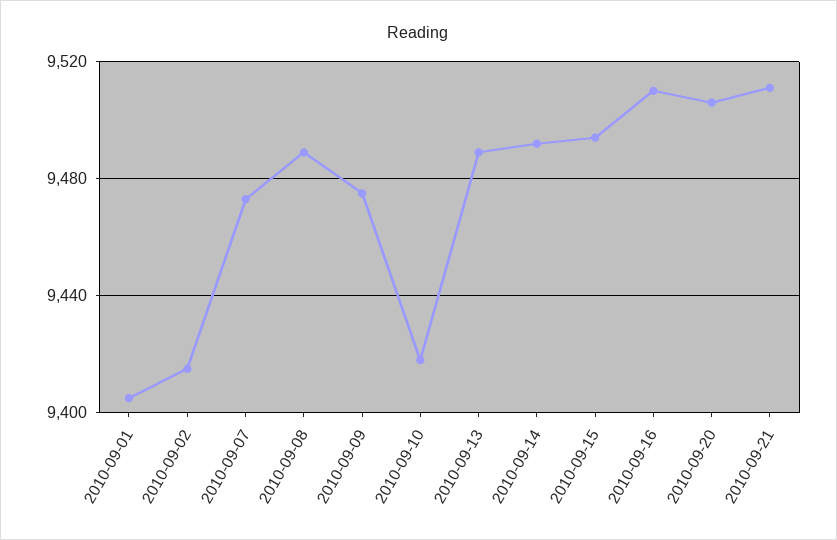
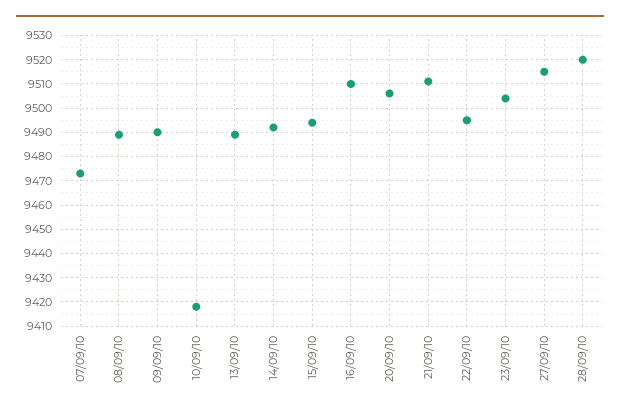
2010-09-01: 9405 -> none
2010-09-02: 9415 -> none
2010-09-09: 9475 -> 9490
22/09/10: none -> 9495
23/09/10: none -> 9505
27/09/10: none -> 9515
28/09/10: none -> 9520

